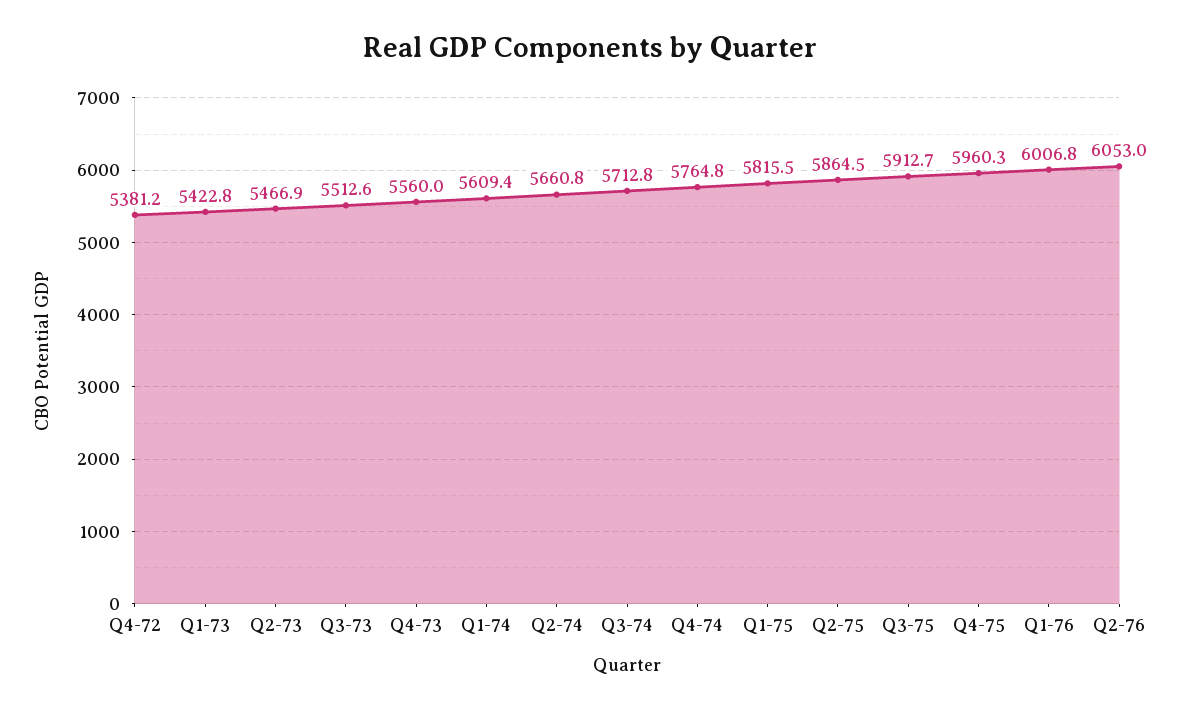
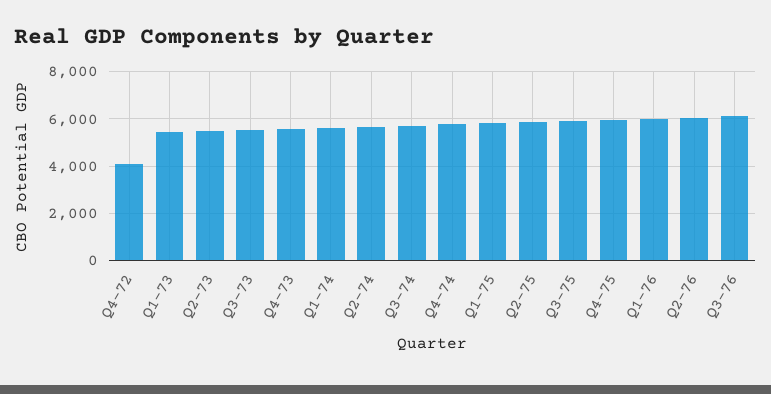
Q4-72: 5381.2 -> 4000
Q3-76: none -> 6000

